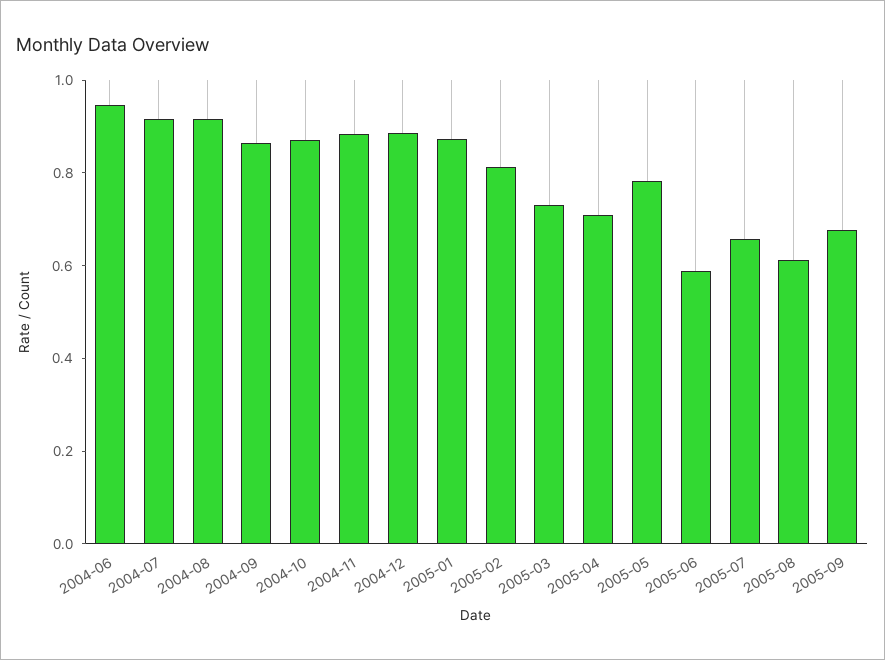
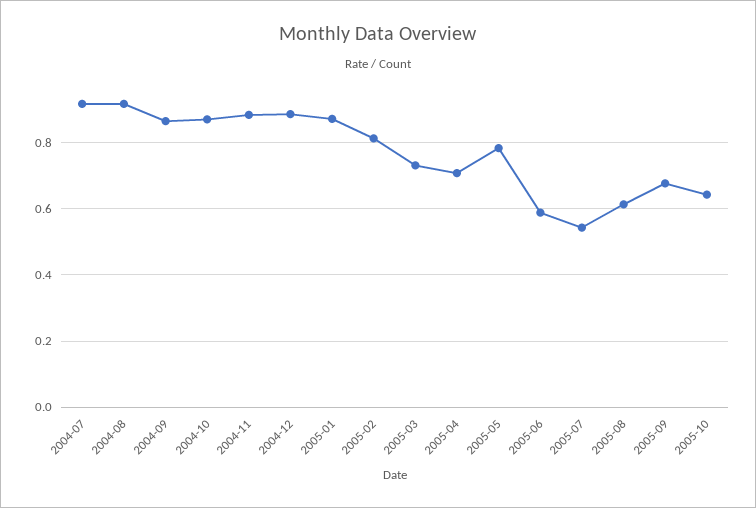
2004-06: 0.95 -> none
2005-07: 0.65 -> 0.54
2005-10: none -> 0.64

